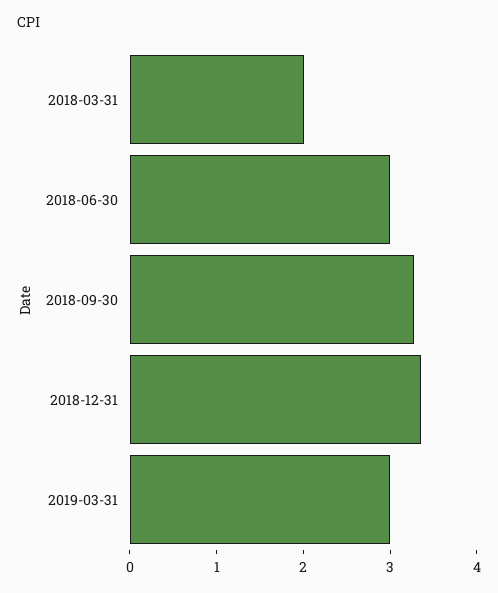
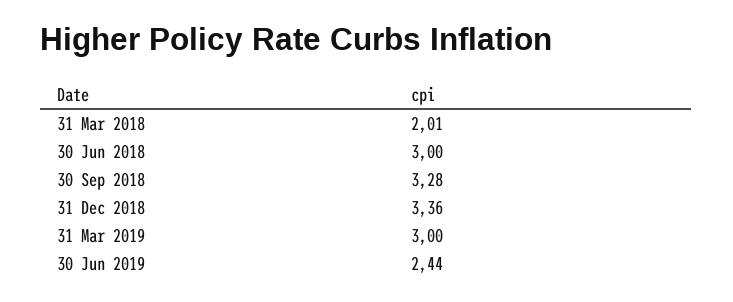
30 Jun 2019: none -> 2.44

